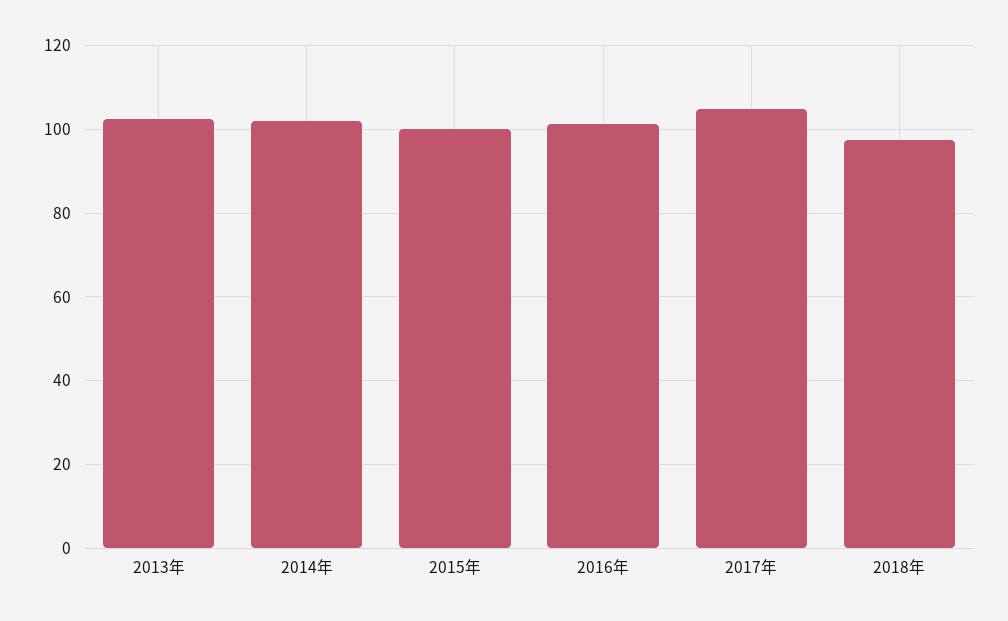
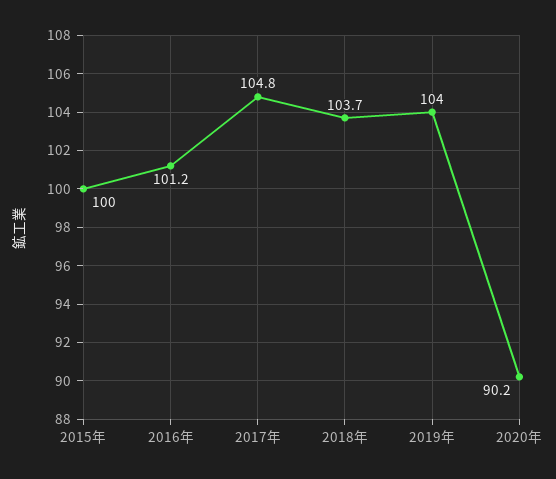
2013年: 102 -> none
2014年: 102 -> none
2018年: 98 -> 103.7
2019年: none -> 104
2020年: none -> 90.2

